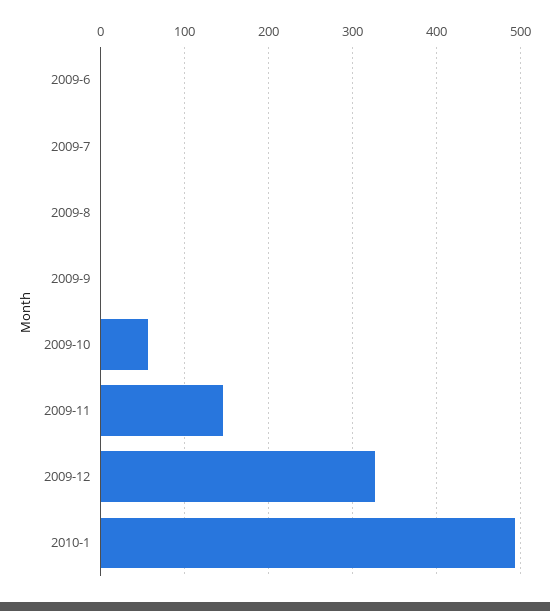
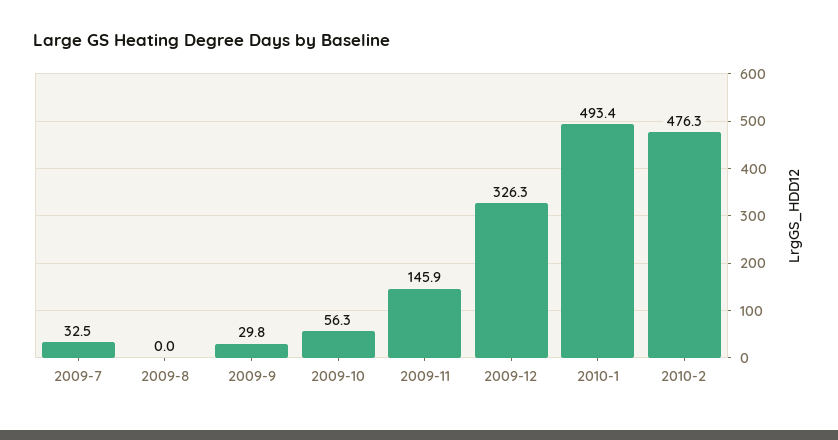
2009-6: 0 -> none
2009-7: 0 -> 32.5
2009-9: 0 -> 29.8
2010-2: none -> 476.3

